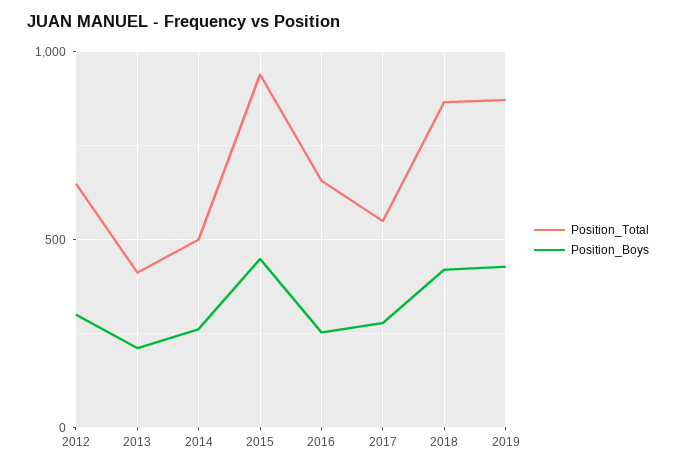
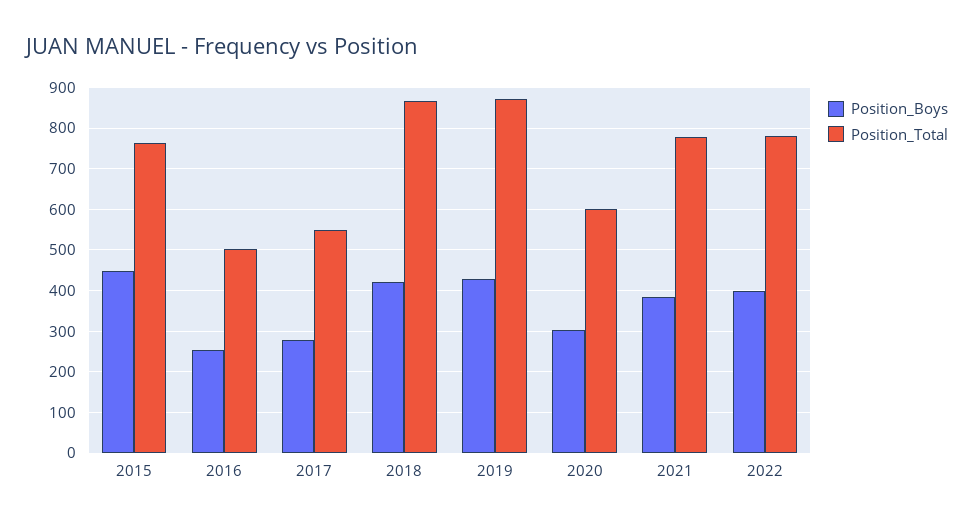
Position_Total, 2012: 650 -> none
Position_Boys, 2012: 300 -> none
Position_Total, 2013: 400 -> none
Position_Boys, 2013: 200 -> none
Position_Total, 2014: 500 -> none
Position_Boys, 2014: 250 -> none
Position_Total, 2015: 950 -> 760
Position_Total, 2016: 650 -> 500
Position_Boys, 2020: none -> 300
Position_Total, 2020: none -> 600
Position_Boys, 2021: none -> 380
Position_Total, 2021: none -> 780
Position_Boys, 2022: none -> 400
Position_Total, 2022: none -> 780

